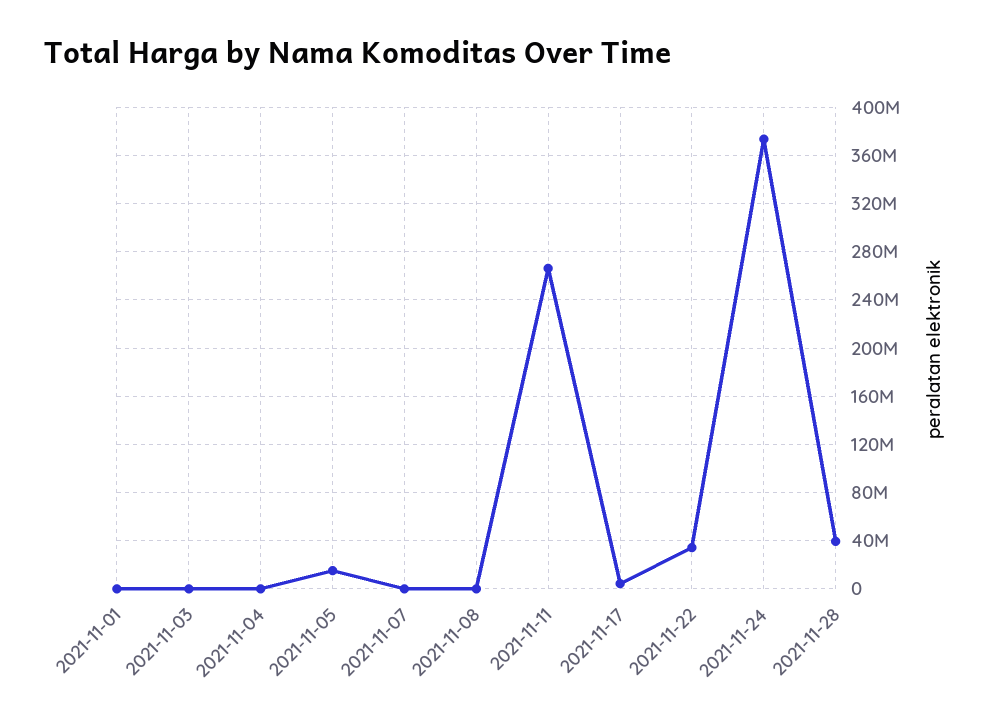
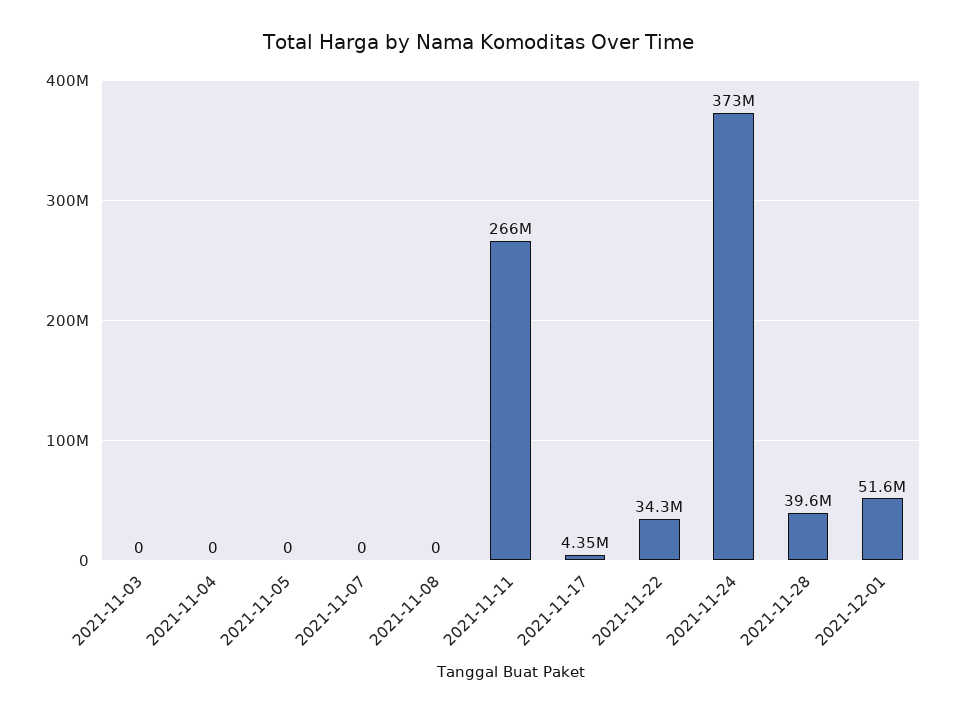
2021-11-01: 0 -> none
2021-11-05: 15000000 -> 0
2021-12-01: none -> 51600000

